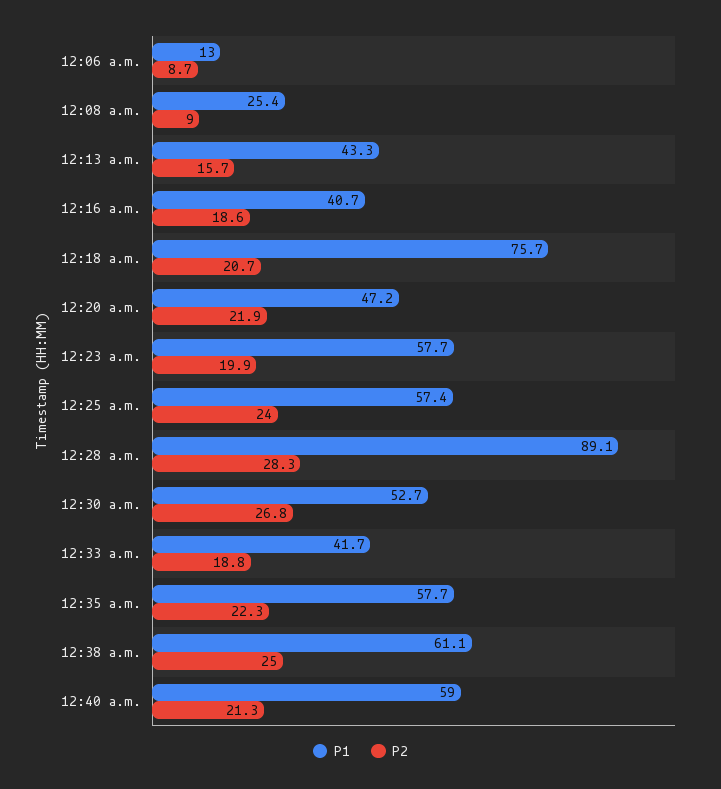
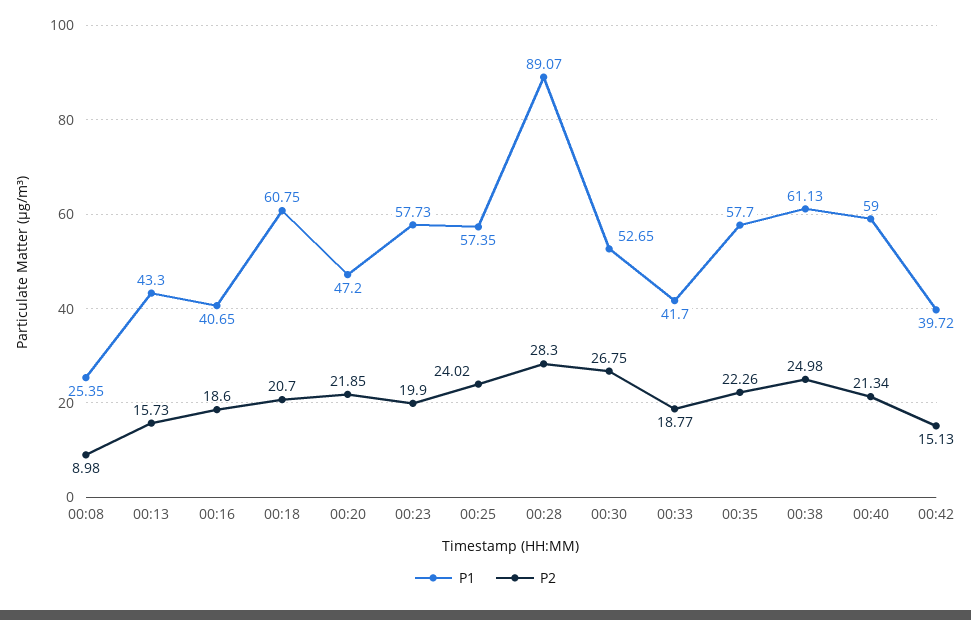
P1, 12:06 a.m.: 13 -> none
P2, 12:06 a.m.: 8.7 -> none
P1, 12:18 a.m.: 75.7 -> 60.75
P1, 00:42: none -> 39.72
P2, 00:42: none -> 15.13

